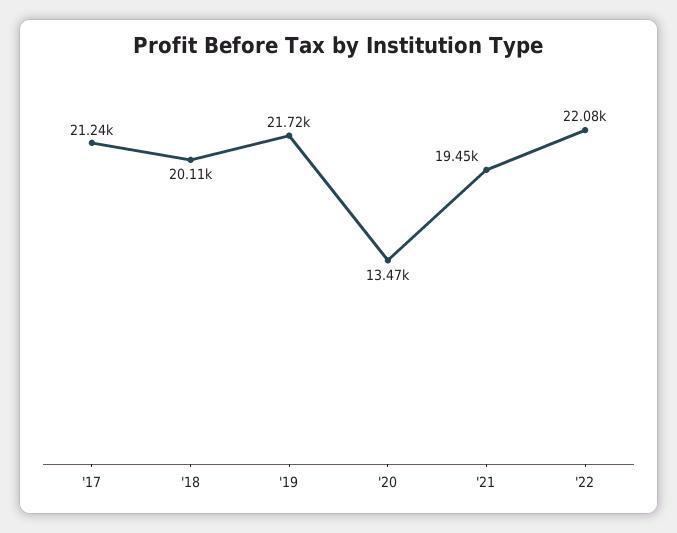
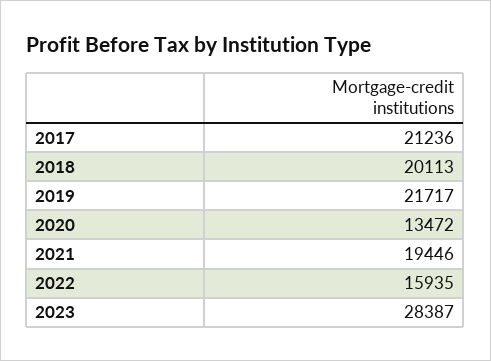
'22: 22080 -> 15935
2023: none -> 28387

